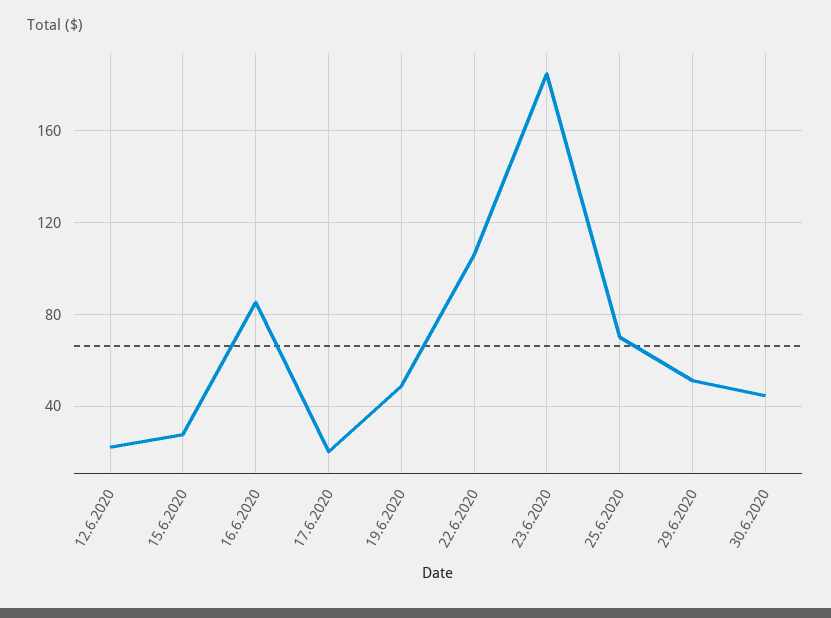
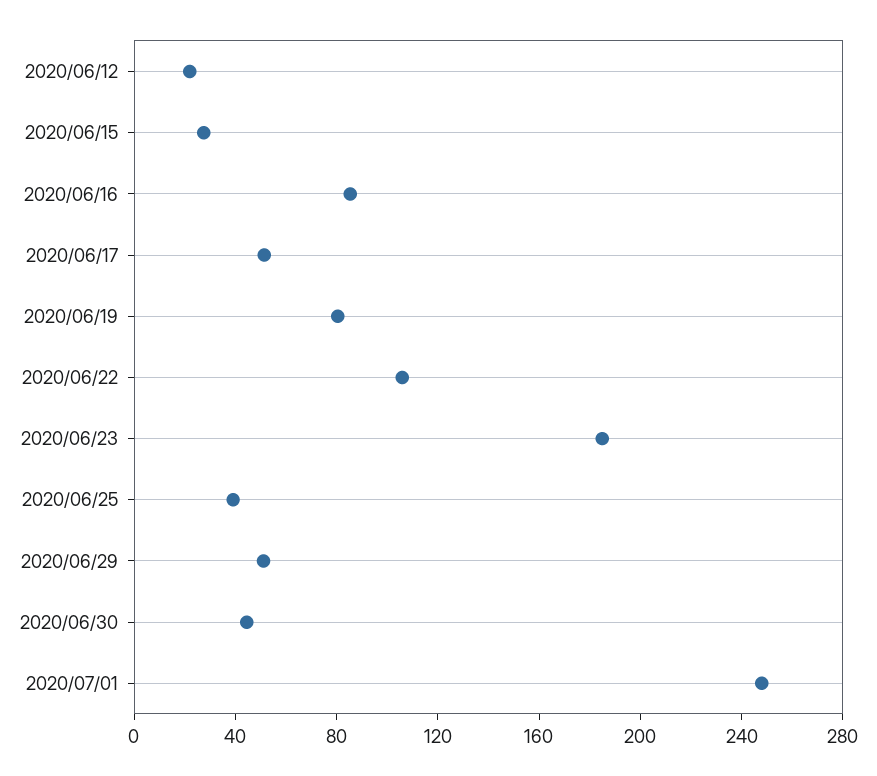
17.6.2020: 20 -> 50
19.6.2020: 50 -> 80
25.6.2020: 70 -> 40
2020/07/01: none -> 250

